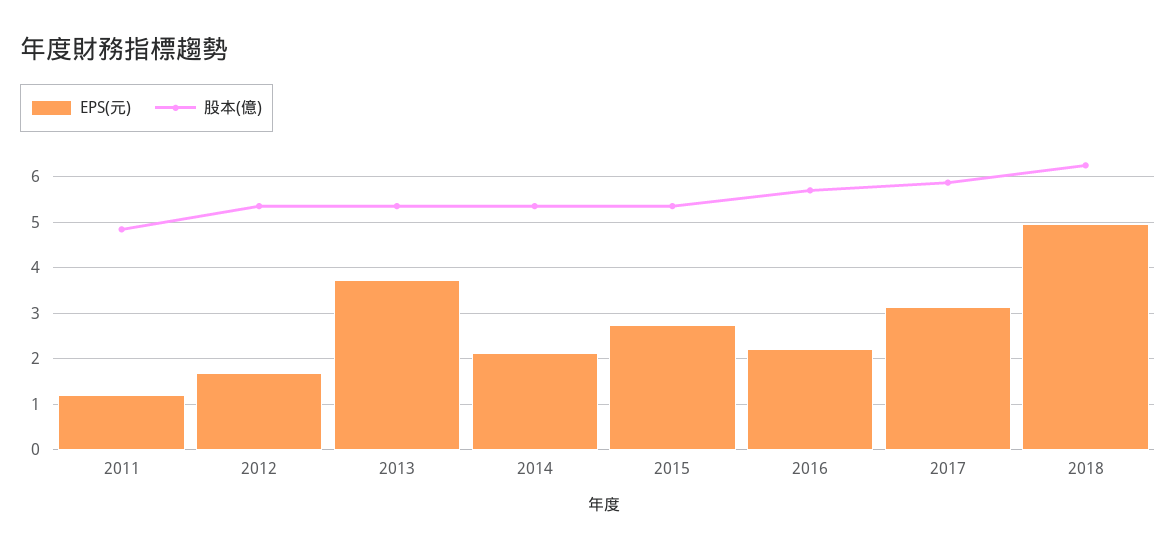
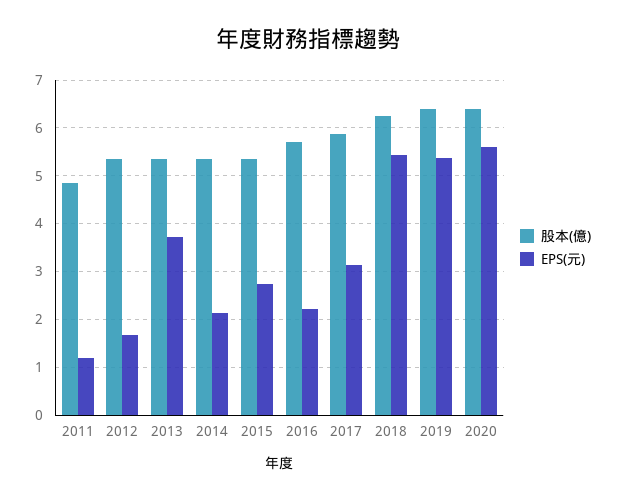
EPS(元), 2018: 5 -> 5.4
股本(億), 2019: none -> 6.4
EPS(元), 2019: none -> 5.4
股本(億), 2020: none -> 6.4
EPS(元), 2020: none -> 5.6

